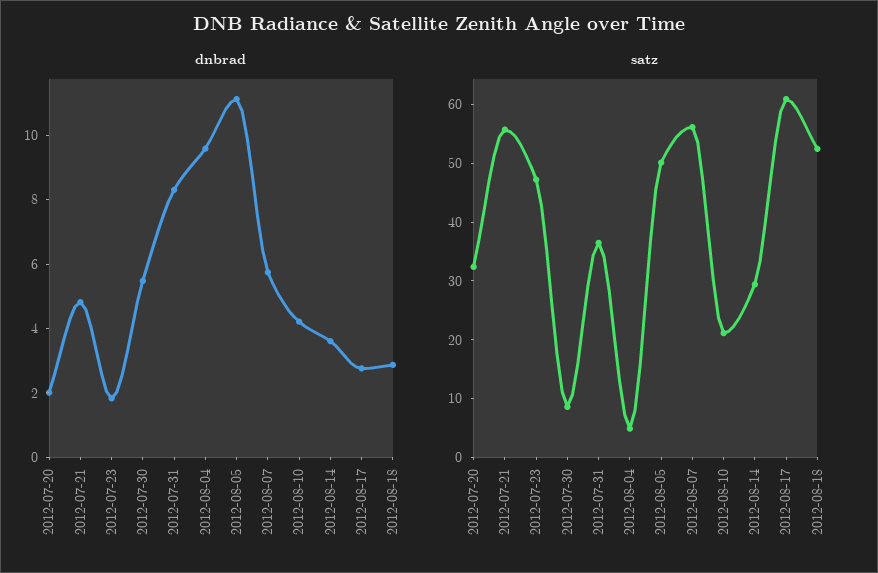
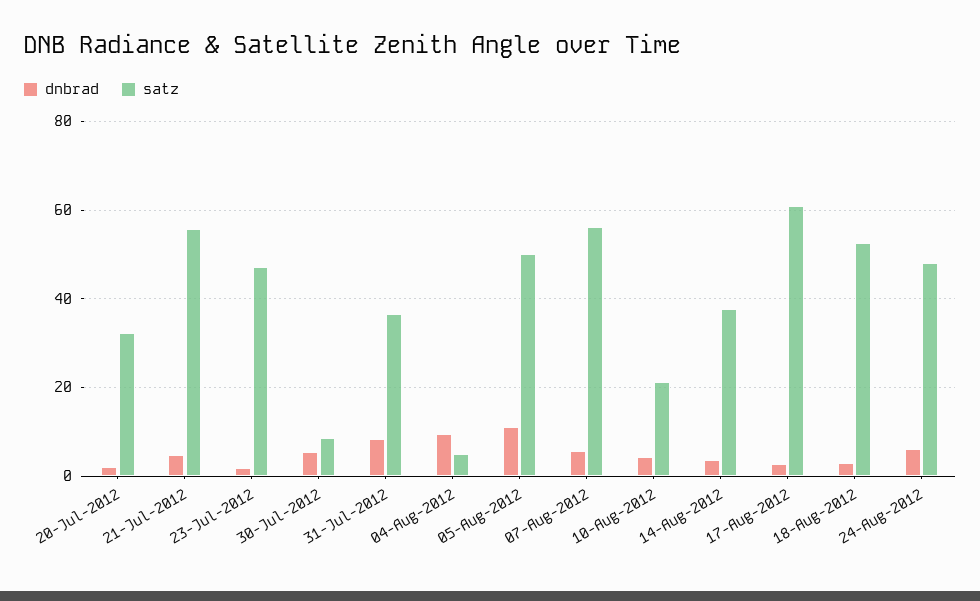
satz, 2012-08-14: 30 -> 38
dnbrad, 24-Aug-2012: none -> 6
satz, 24-Aug-2012: none -> 48

